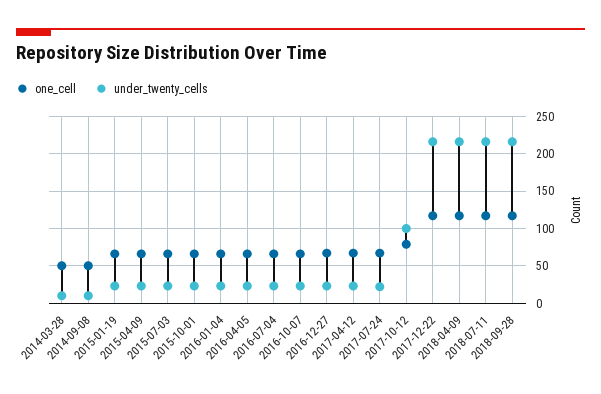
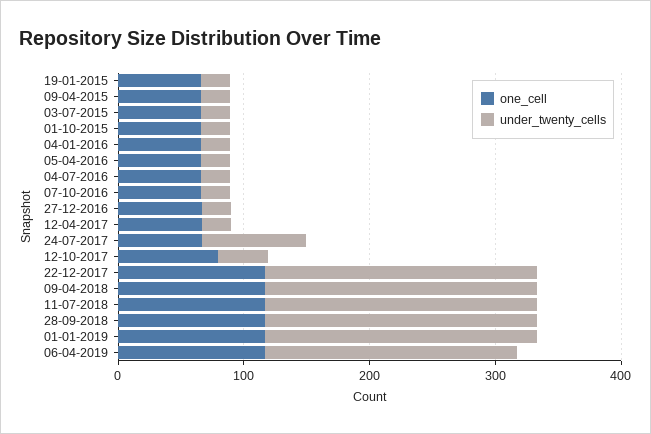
one_cell, 2014-03-28: 50 -> none
under_twenty_cells, 2014-03-28: 10 -> none
one_cell, 2014-09-08: 50 -> none
under_twenty_cells, 2014-09-08: 10 -> none
under_twenty_cells, 2017-07-24: 20 -> 80
under_twenty_cells, 2017-10-12: 100 -> 40
one_cell, 01-01-2019: none -> 120
under_twenty_cells, 01-01-2019: none -> 220
one_cell, 06-04-2019: none -> 120
under_twenty_cells, 06-04-2019: none -> 200

